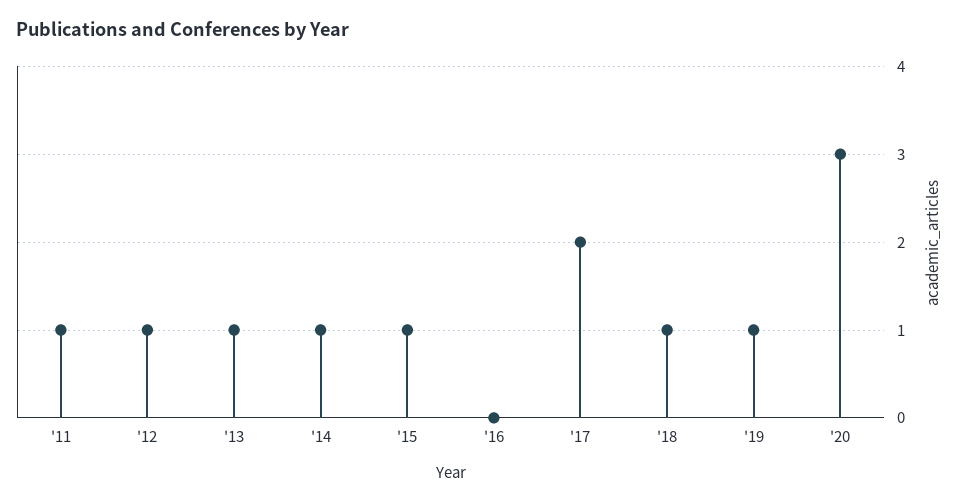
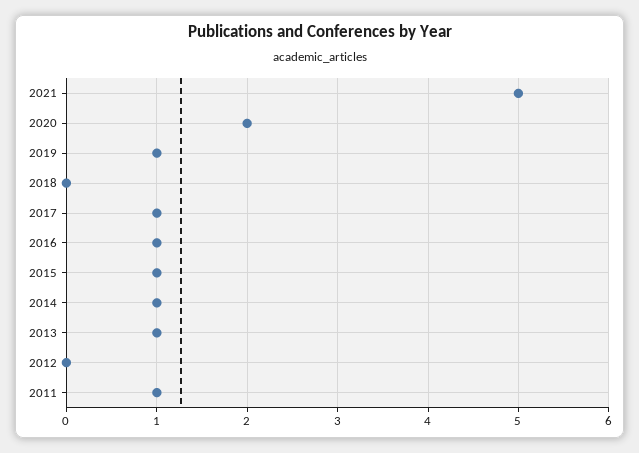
'12: 1 -> 0
'16: 0 -> 1
'17: 2 -> 1
'18: 1 -> 0
'20: 3 -> 2
2021: none -> 5

